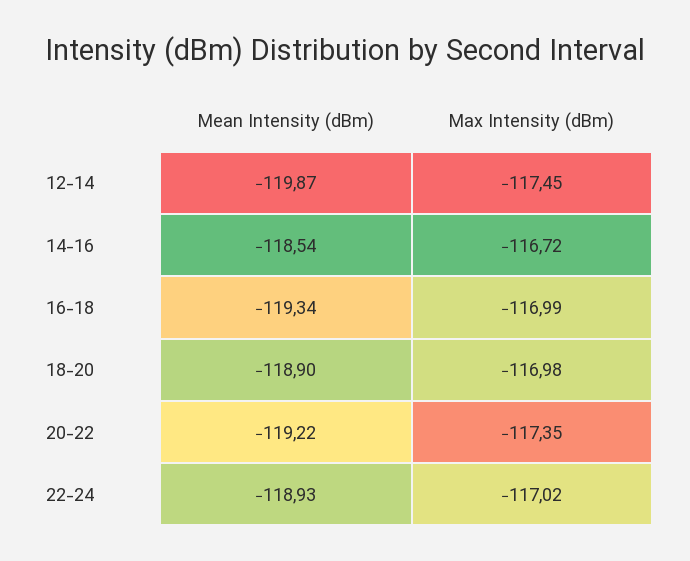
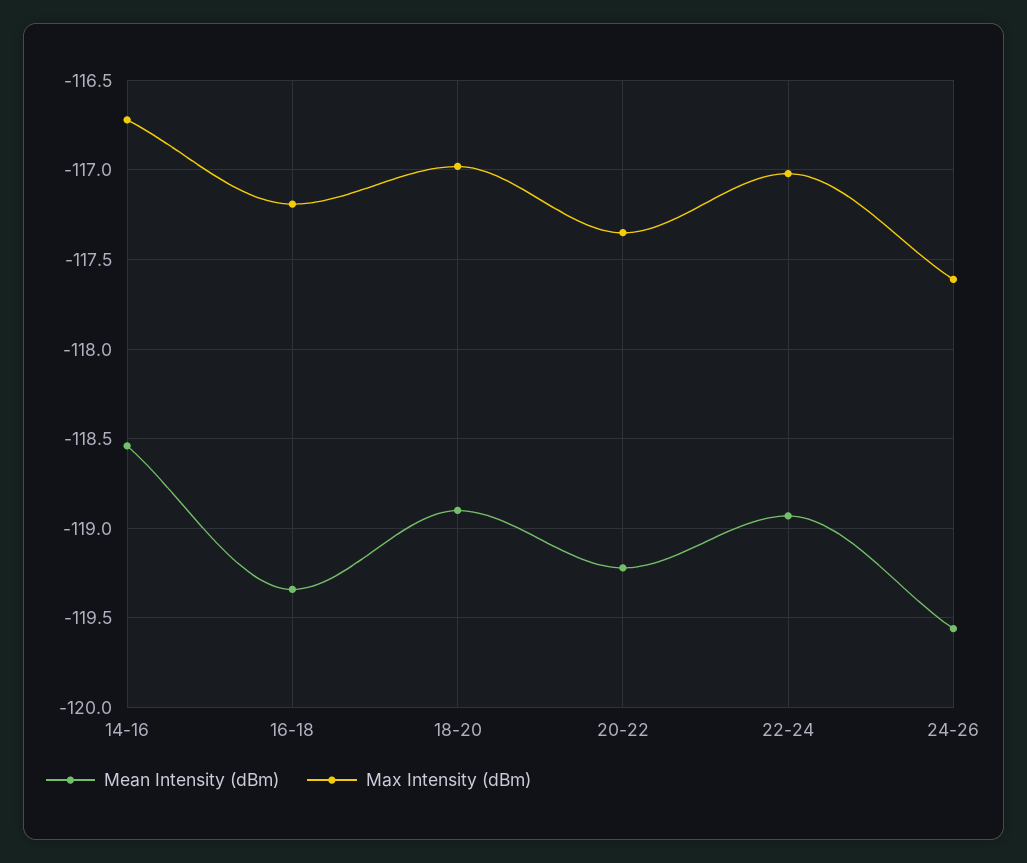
Mean Intensity (dBm), 12-14: -119.87 -> none
Max Intensity (dBm), 12-14: -117.45 -> none
Max Intensity (dBm), 16-18: -116.99 -> -117.2
Mean Intensity (dBm), 24-26: none -> -119.55
Max Intensity (dBm), 24-26: none -> -117.6

